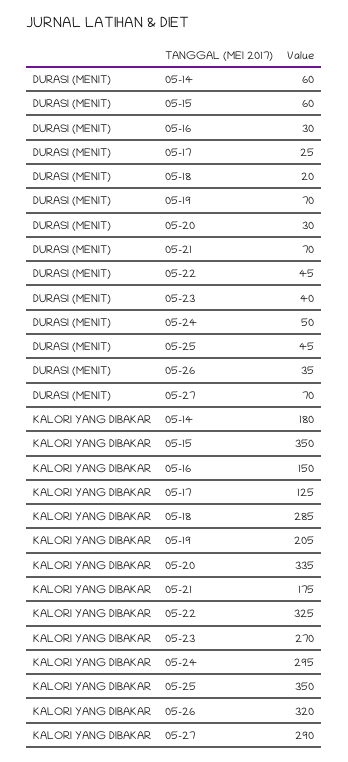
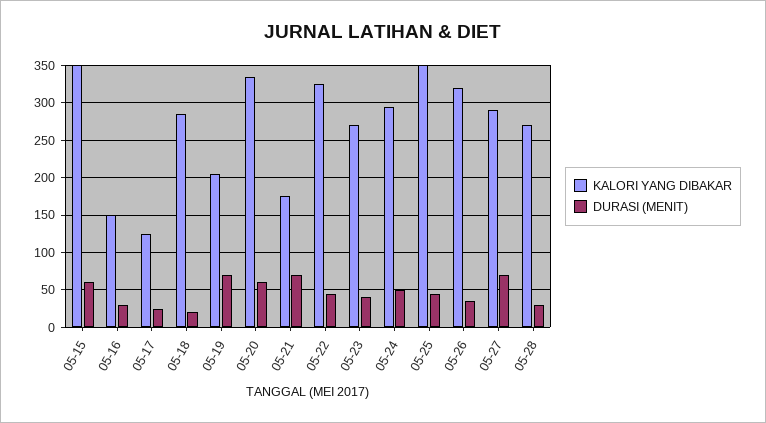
DURASI (MENIT), 05-14: 60 -> none
DURASI (MENIT), 05-20: 30 -> 60
KALORI YANG DIBAKAR, 05-14: 180 -> none
KALORI YANG DIBAKAR, 05-28: none -> 270
DURASI (MENIT), 05-28: none -> 30

